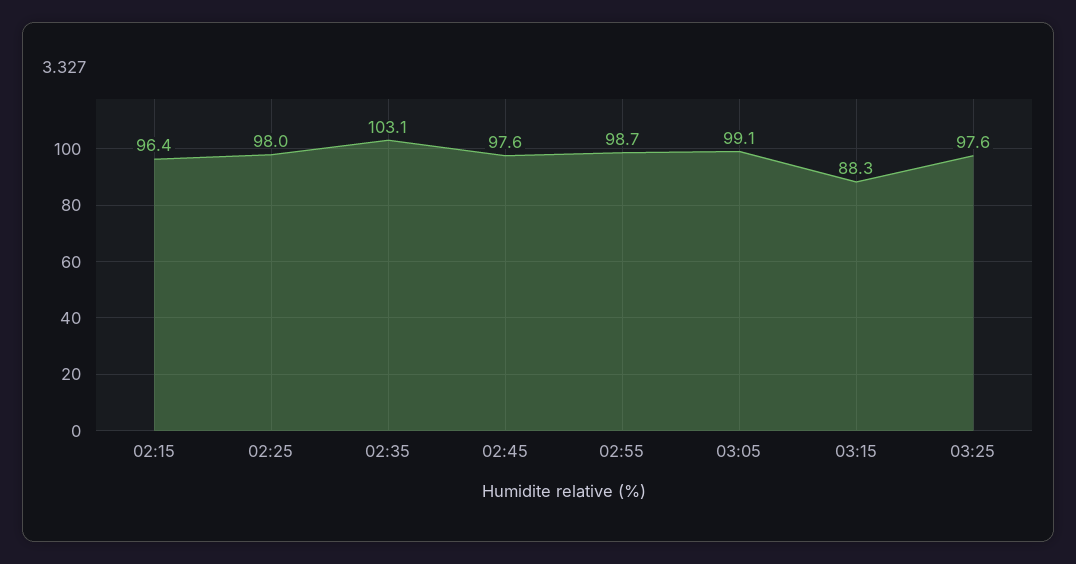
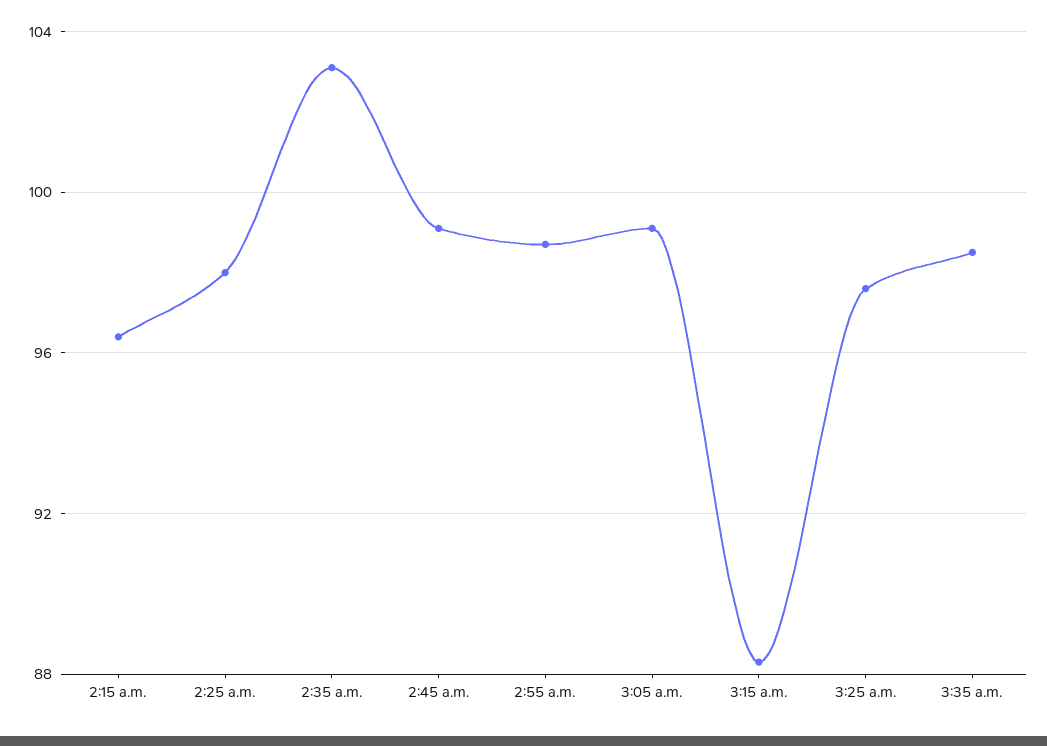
02:45: 97.6 -> 99
3:35 a.m.: none -> 98.5

